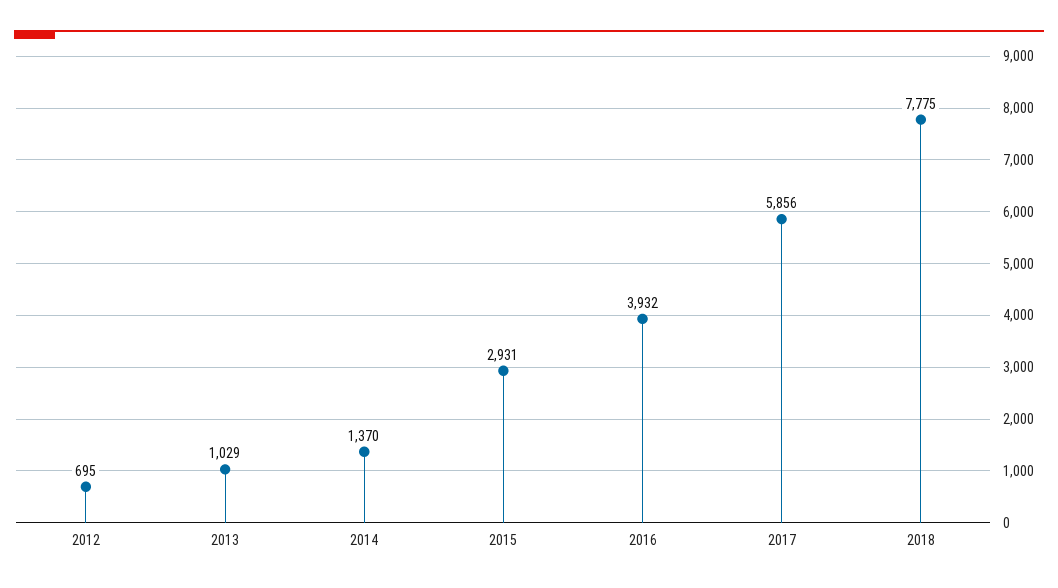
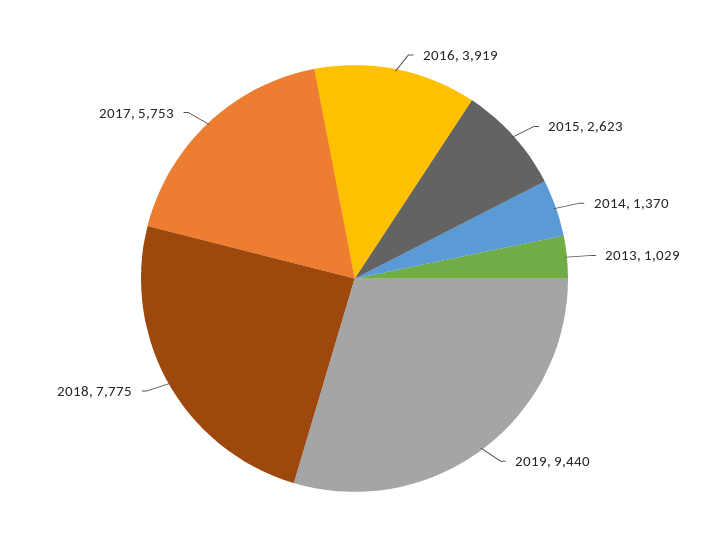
2012: 695 -> none
2015: 2931 -> 2623
2016: 3932 -> 3919
2017: 5856 -> 5753
2019: none -> 9440

